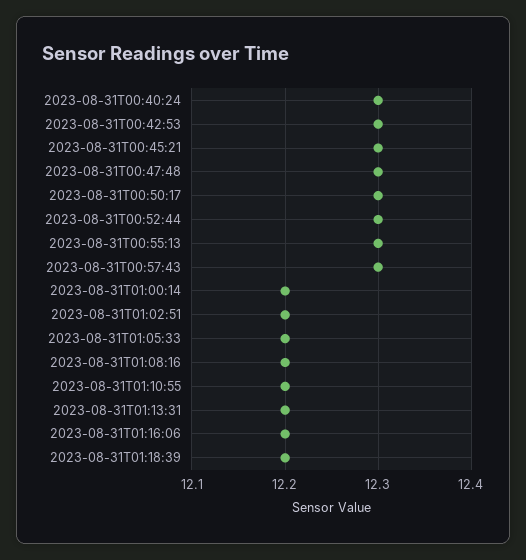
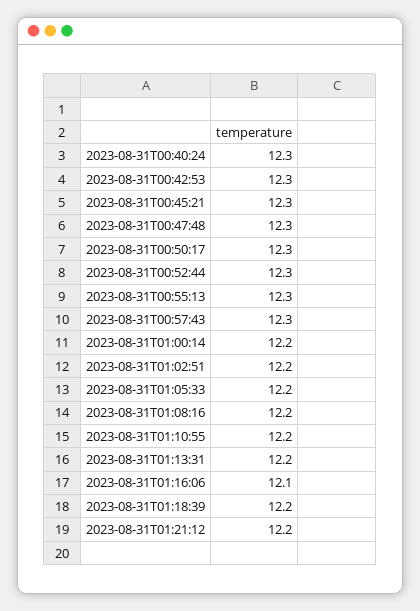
2023-08-31T01:16:06: 12.2 -> 12.1
2023-08-31T01:21:12: none -> 12.2

